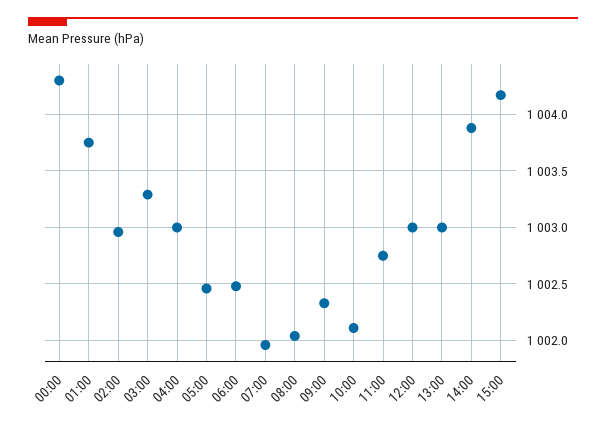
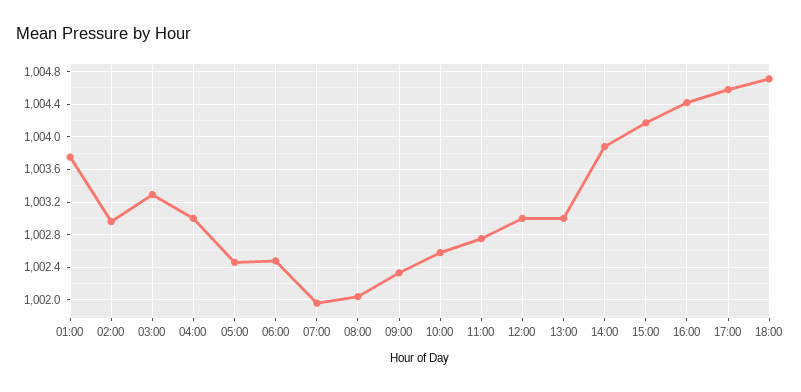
00:00: 1004.3 -> none
10:00: 1002.1 -> 1002.6
16:00: none -> 1004.4
17:00: none -> 1004.6
18:00: none -> 1004.7

